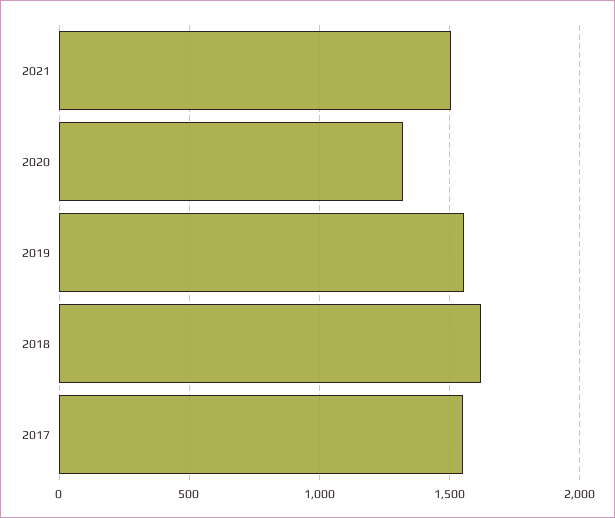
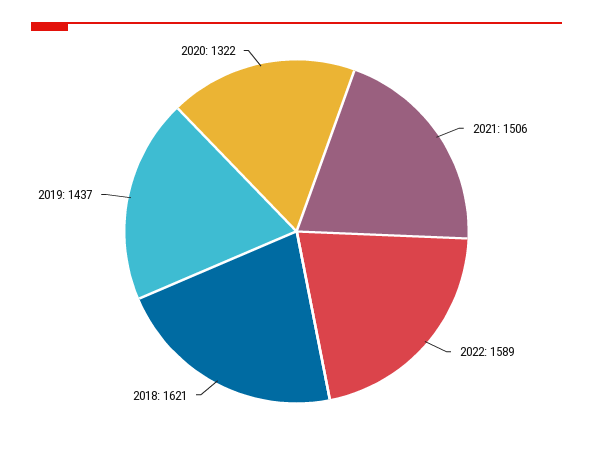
2019: 1550 -> 1437
2017: 1550 -> none
2022: none -> 1589

